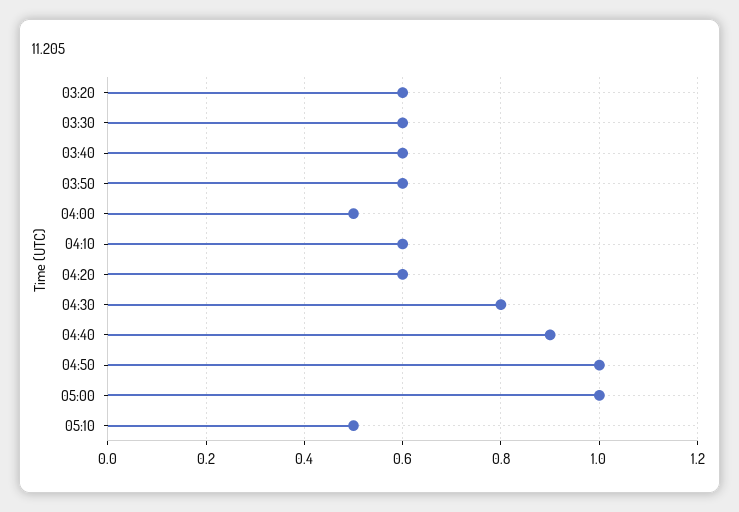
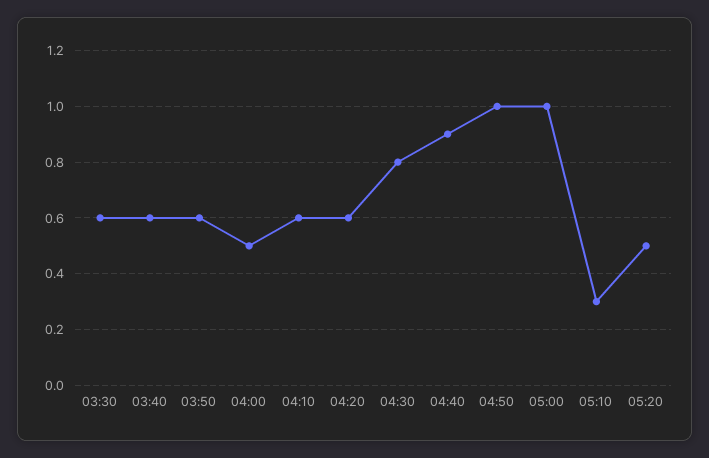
03:20: 0.6 -> none
05:10: 0.5 -> 0.3
05:20: none -> 0.5

